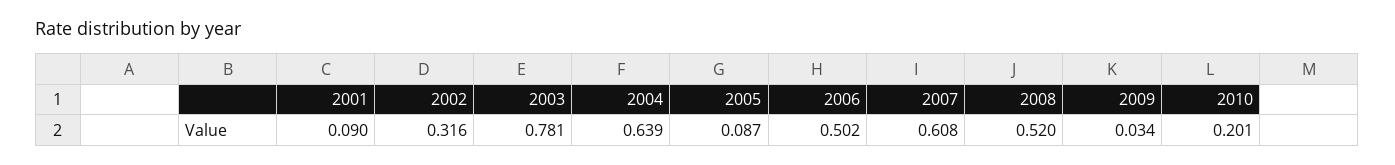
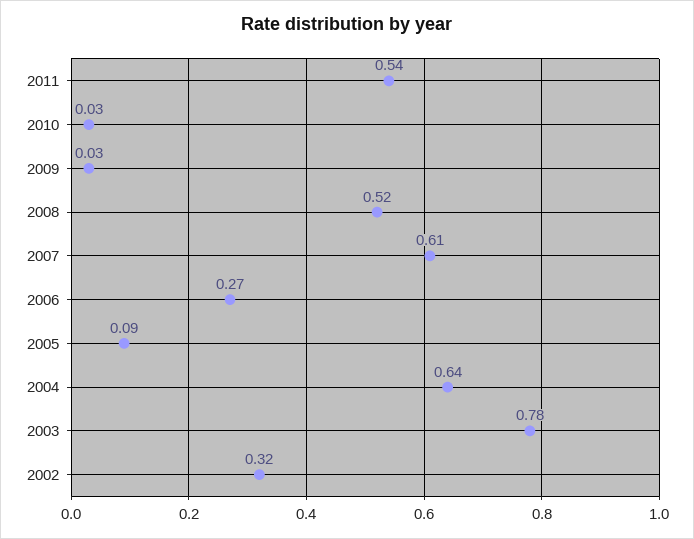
2001: 0.09 -> none
2006: 0.502 -> 0.27
2010: 0.201 -> 0.03
2011: none -> 0.54

